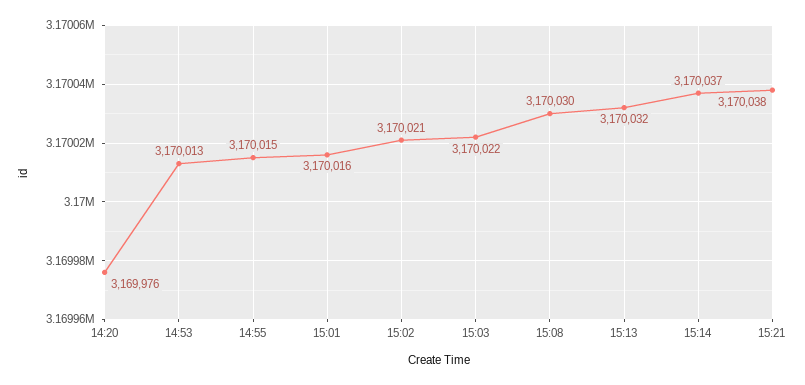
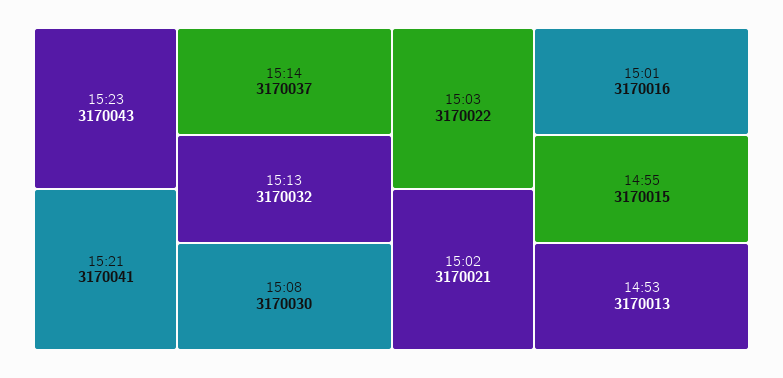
14:20: 3169976 -> none
15:21: 3170038 -> 3170041
15:23: none -> 3170043

